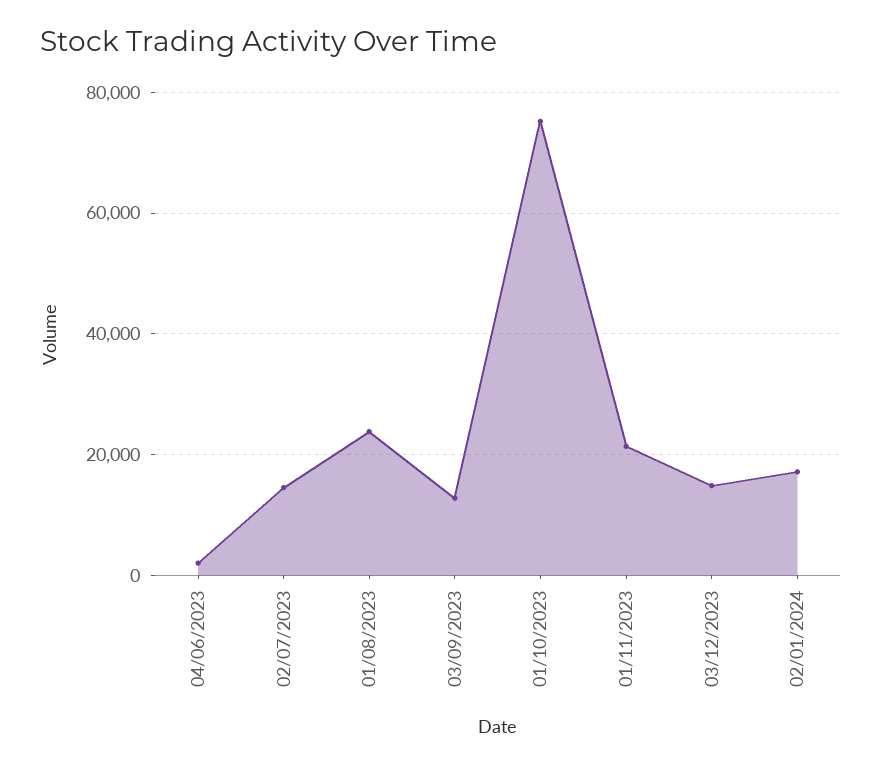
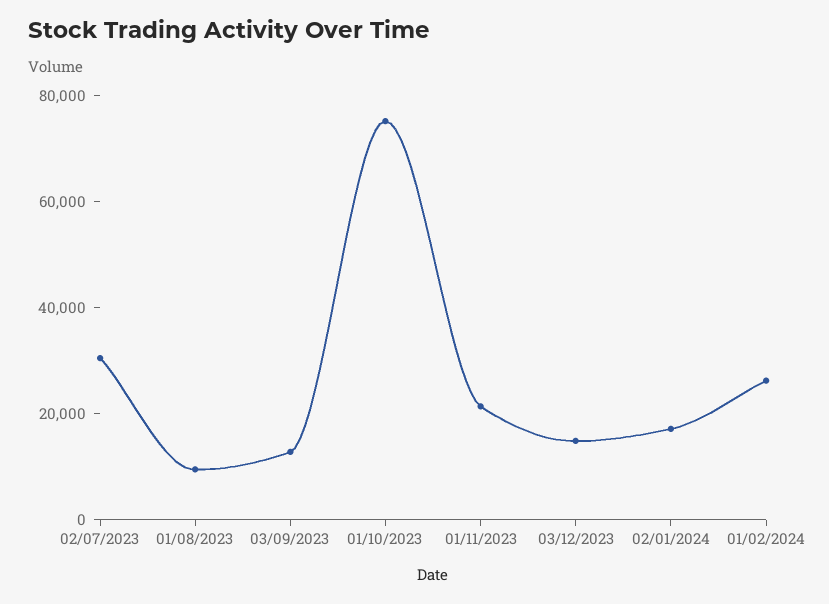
04/06/2023: 2000 -> none
02/07/2023: 14000 -> 30000
01/08/2023: 24000 -> 10000
01/02/2024: none -> 25000

